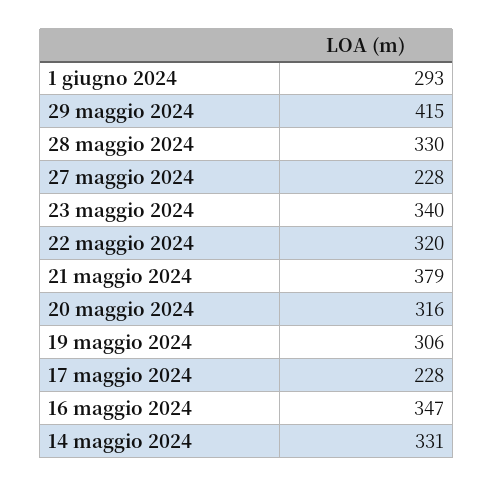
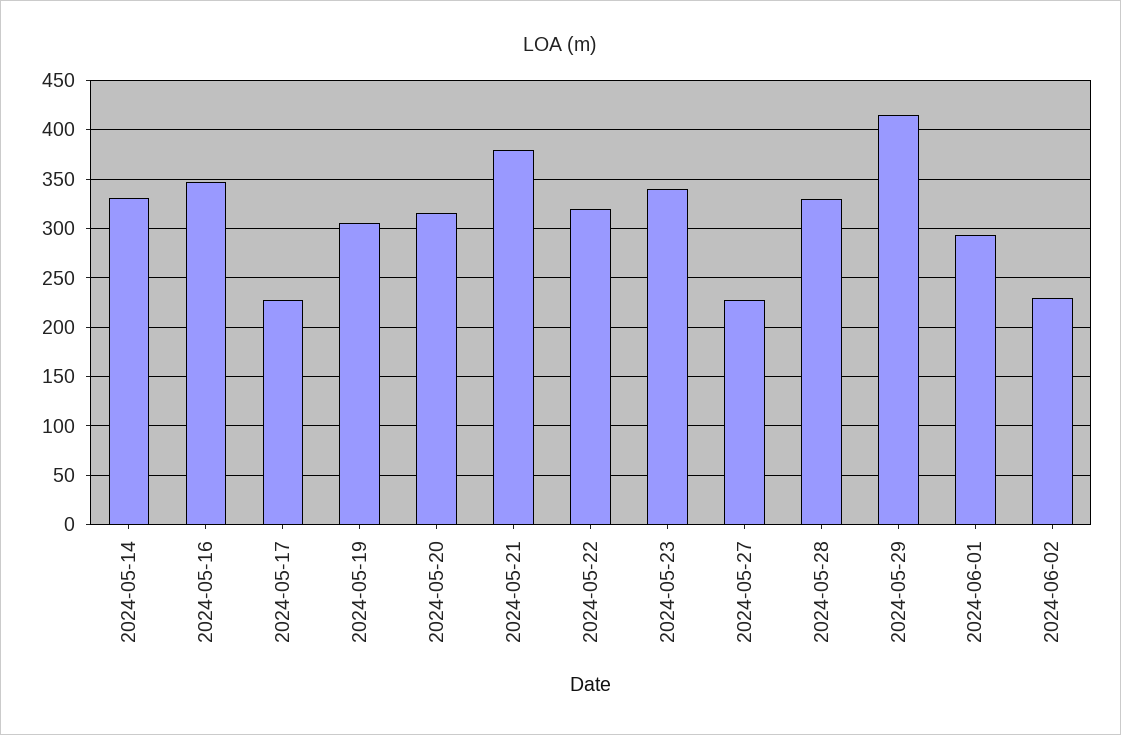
2024-06-02: none -> 230

